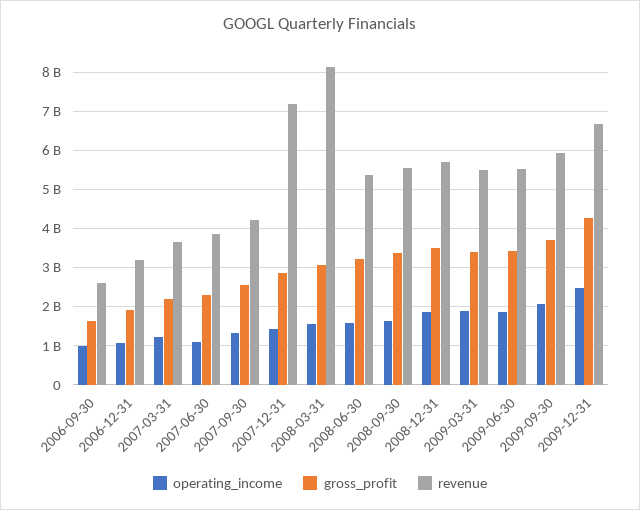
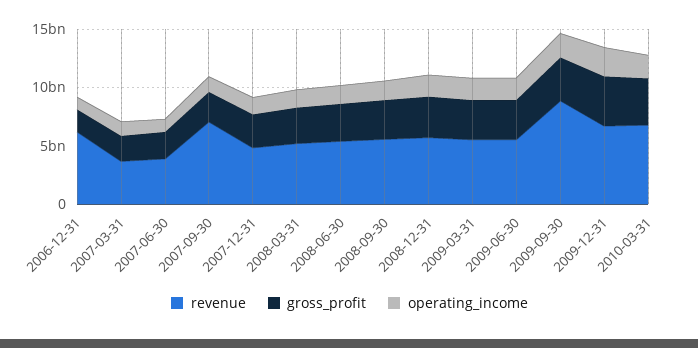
operating_income, 2006-09-30: 1000000000 -> none
gross_profit, 2006-09-30: 1600000000 -> none
revenue, 2006-09-30: 2600000000 -> none
revenue, 2006-12-31: 3200000000 -> 6000000000
revenue, 2007-09-30: 4200000000 -> 7000000000
revenue, 2007-12-31: 7200000000 -> 5000000000
revenue, 2008-03-31: 8200000000 -> 5000000000
revenue, 2009-09-30: 6000000000 -> 9000000000
revenue, 2010-03-31: none -> 7000000000
gross_profit, 2010-03-31: none -> 4000000000
operating_income, 2010-03-31: none -> 2000000000

